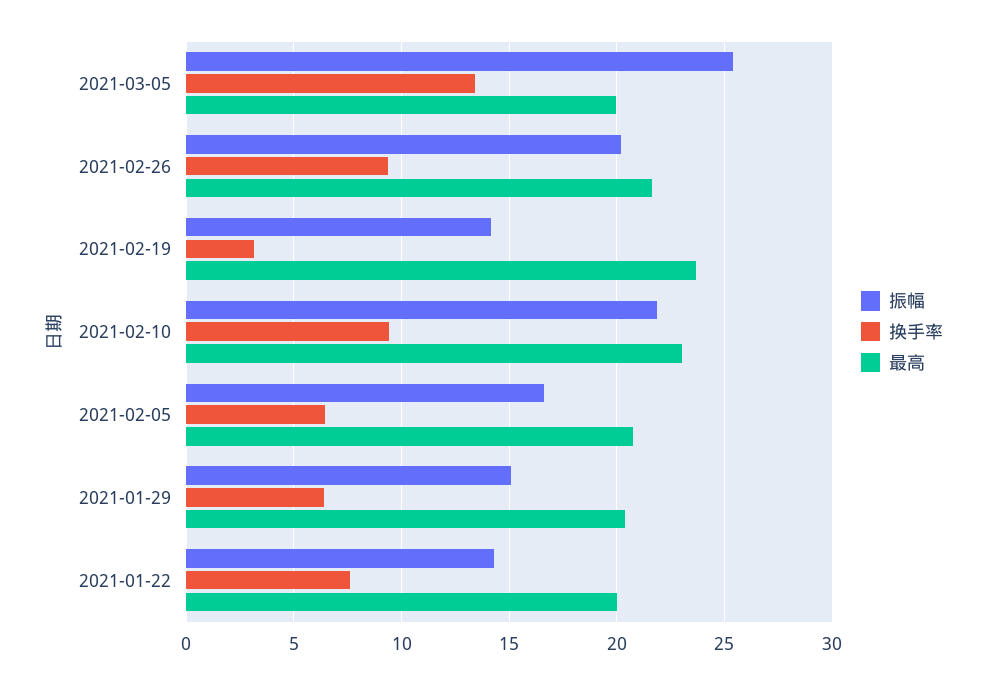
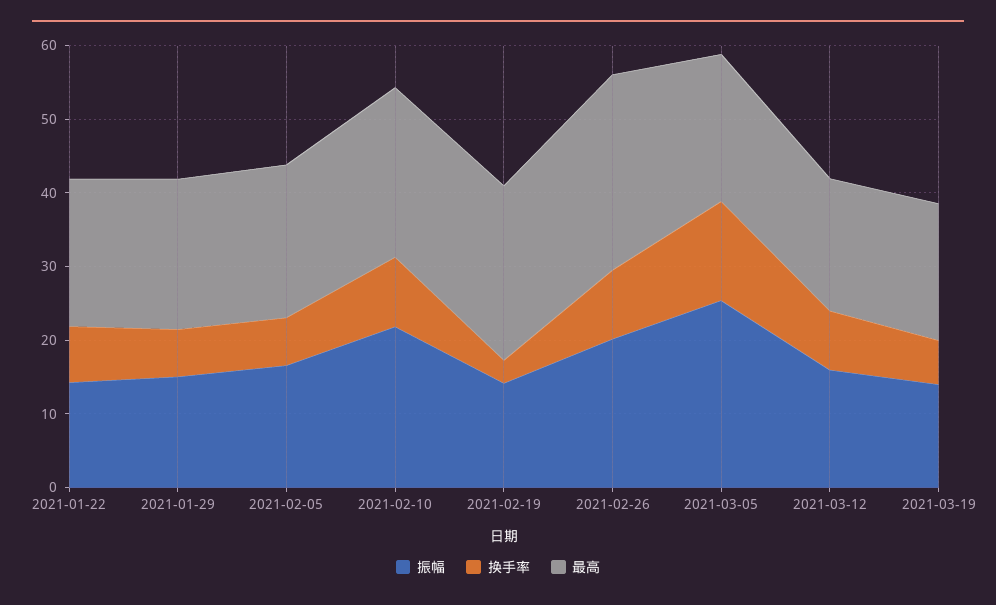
最高, 2021-02-26: 21.5 -> 26
振幅, 2021-03-12: none -> 16
换手率, 2021-03-12: none -> 8
最高, 2021-03-12: none -> 18
振幅, 2021-03-19: none -> 14
换手率, 2021-03-19: none -> 6
最高, 2021-03-19: none -> 18

